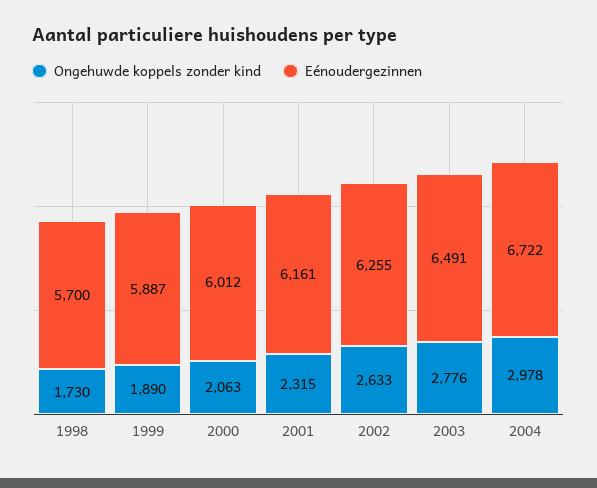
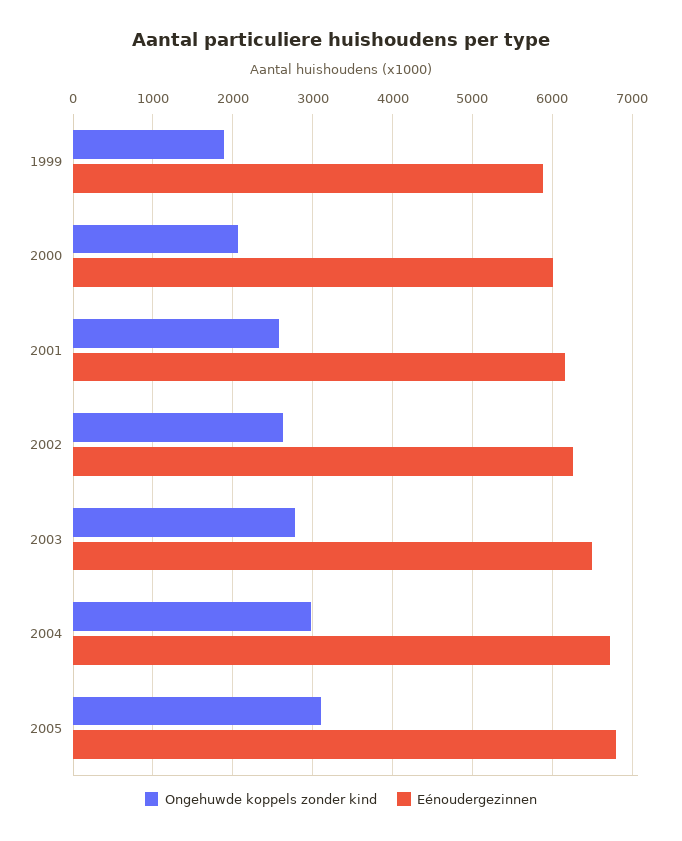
Ongehuwde koppels zonder kind, 1998: 1730 -> none
Eénoudergezinnen, 1998: 5700 -> none
Ongehuwde koppels zonder kind, 2001: 2315 -> 2600
Ongehuwde koppels zonder kind, 2005: none -> 3100
Eénoudergezinnen, 2005: none -> 6800

